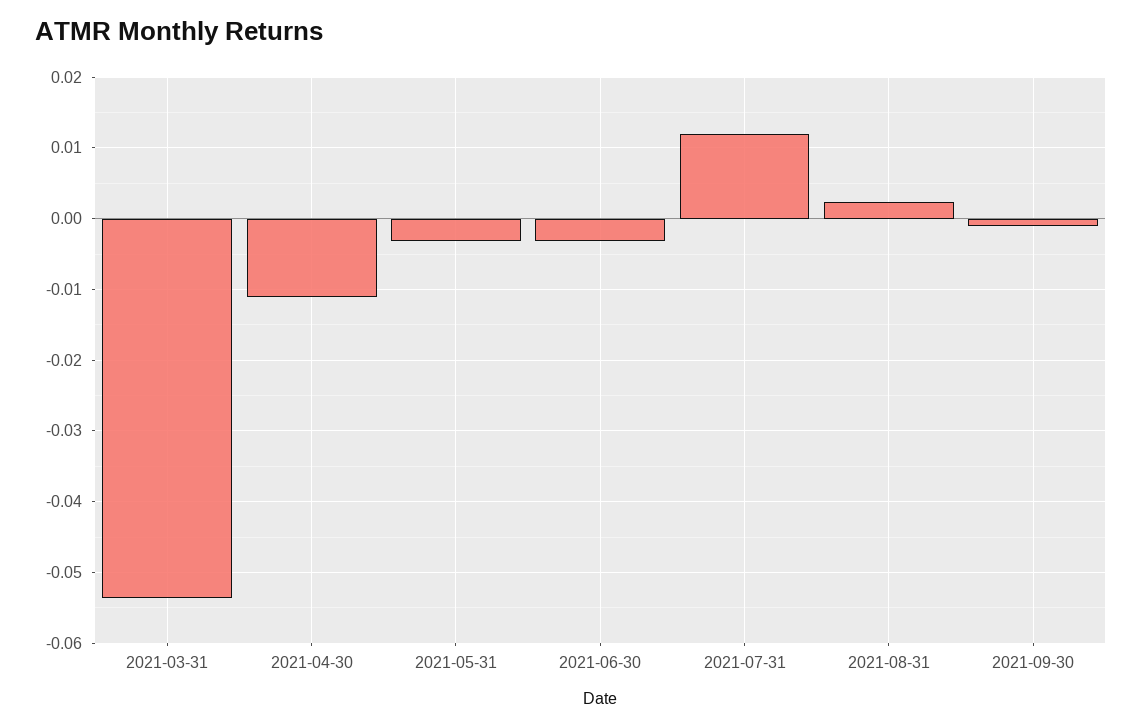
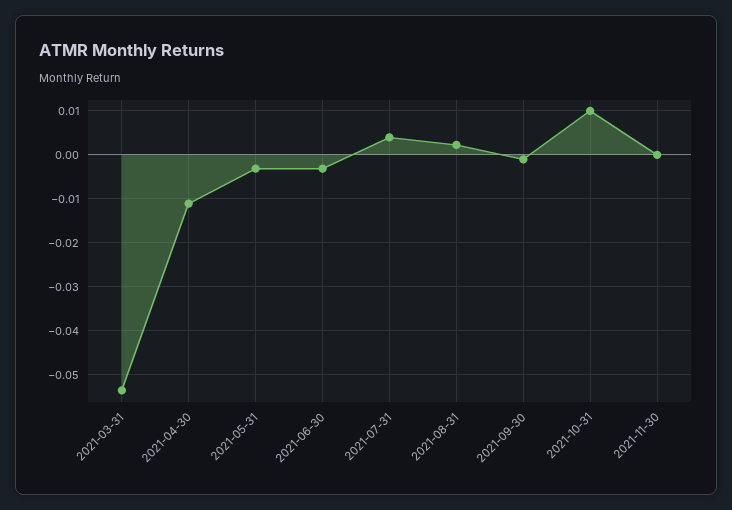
2021-07-31: 0.012 -> 0.004
2021-10-31: none -> 0.01
2021-11-30: none -> 0

